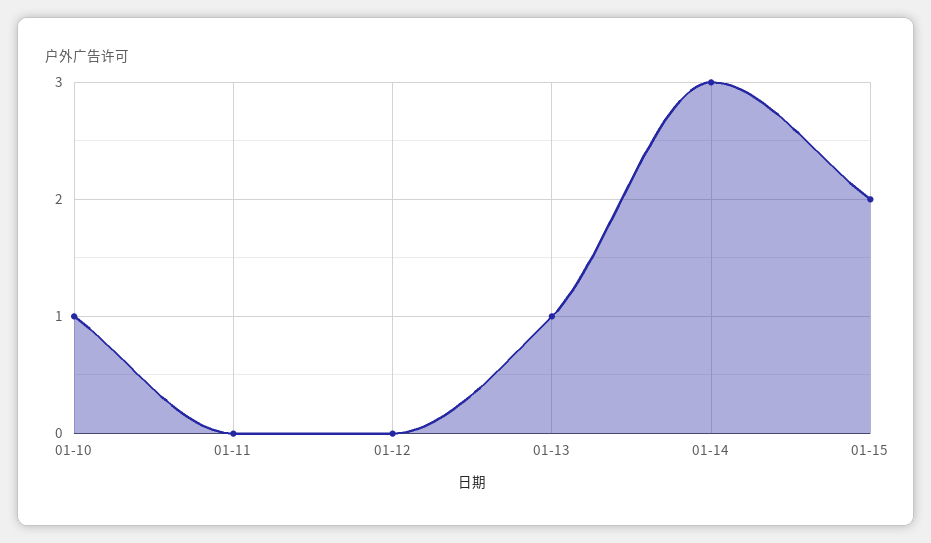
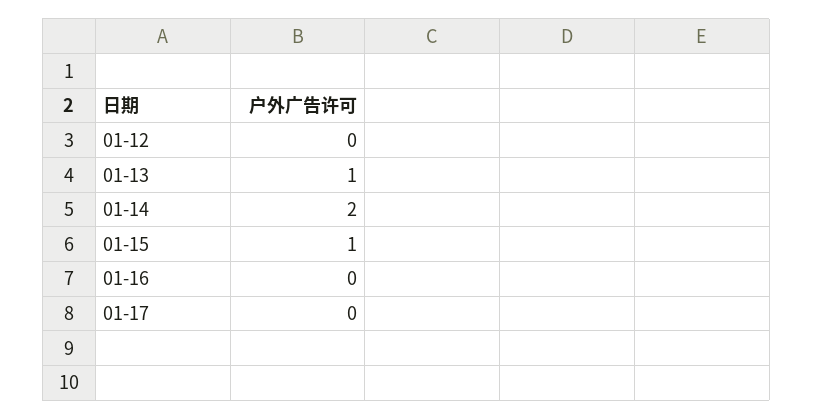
01-10: 1 -> none
01-11: 0 -> none
01-14: 3 -> 2
01-15: 2 -> 1
01-16: none -> 0
01-17: none -> 0

